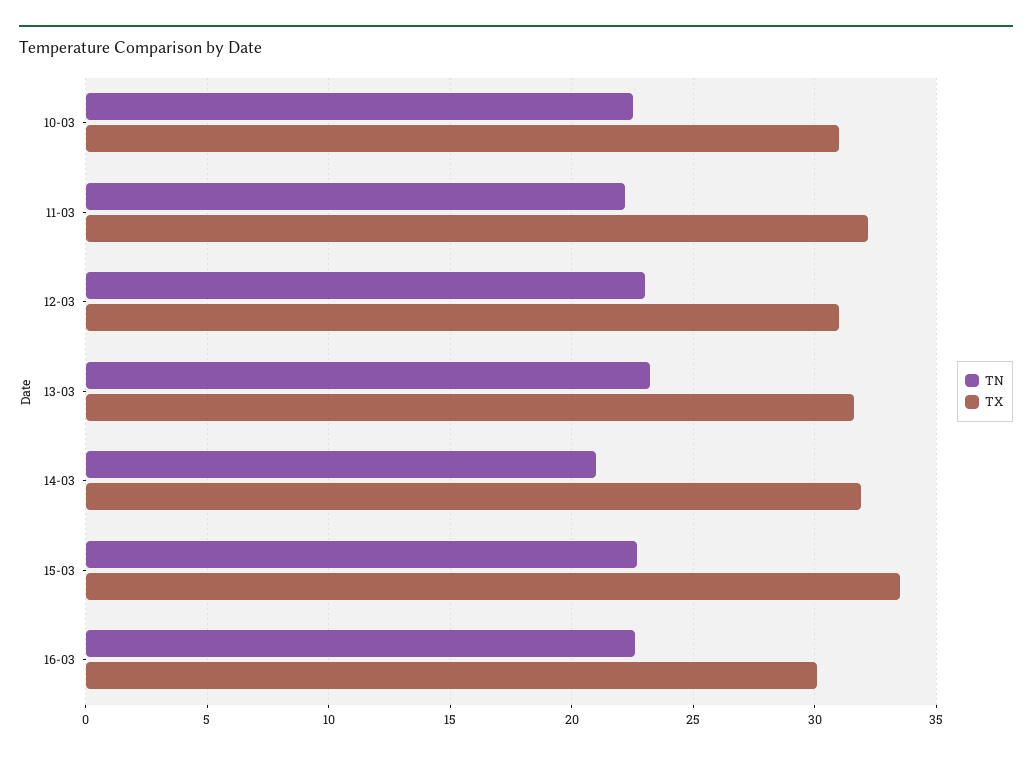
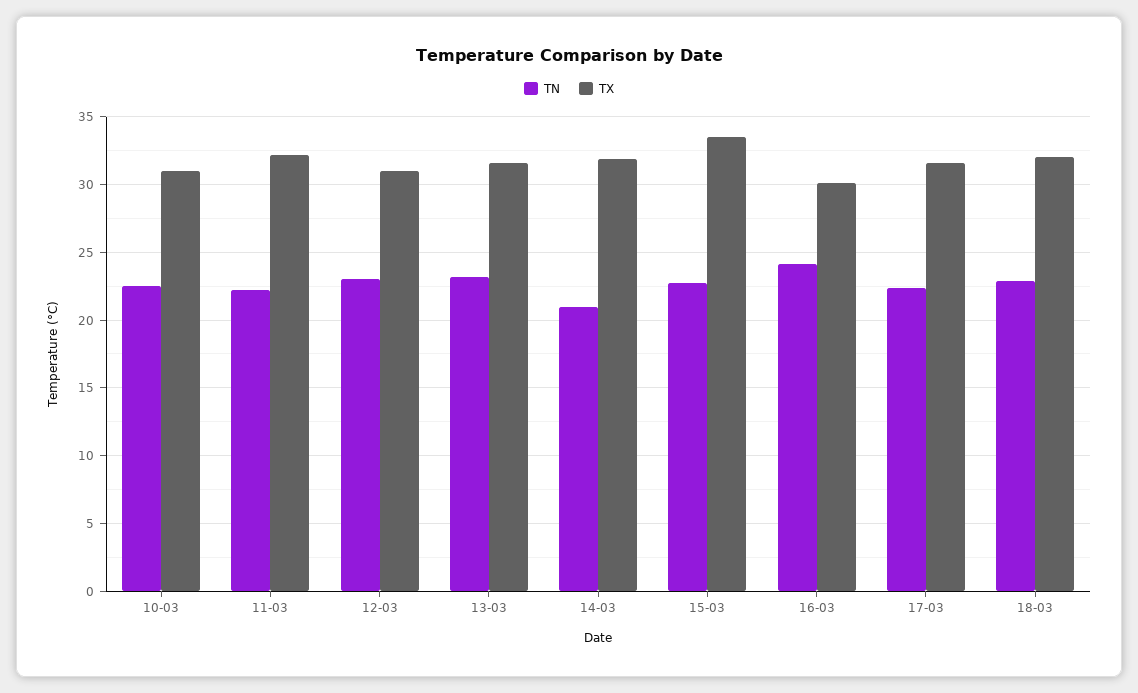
TN, 16-03: 22.5 -> 24
TN, 17-03: none -> 22.5
TX, 17-03: none -> 31.5
TN, 18-03: none -> 23
TX, 18-03: none -> 32

